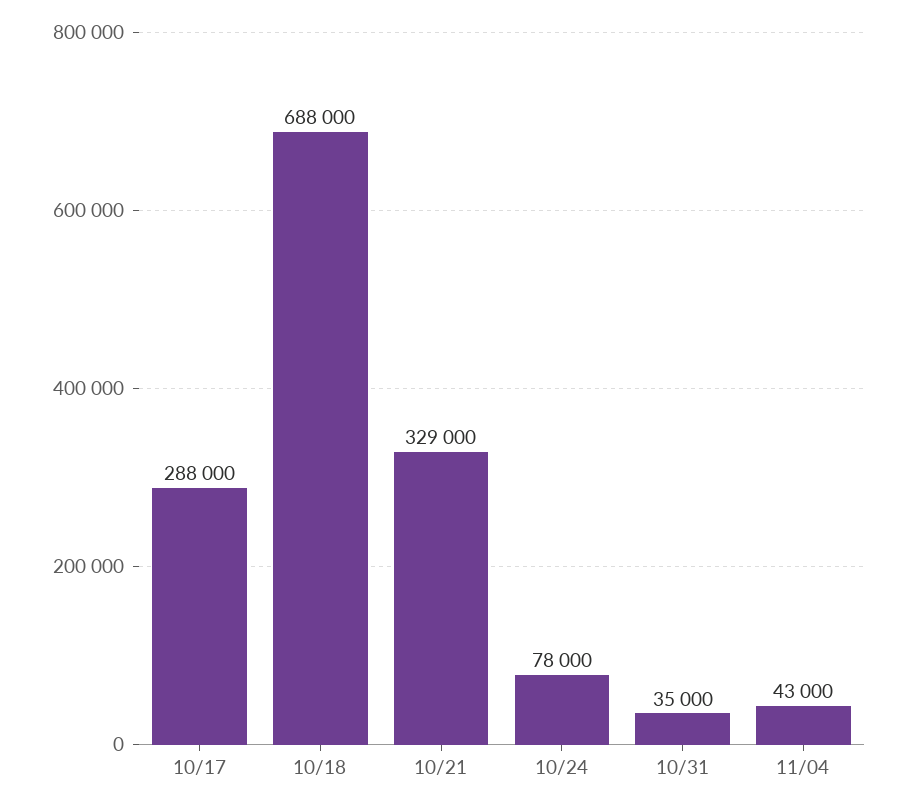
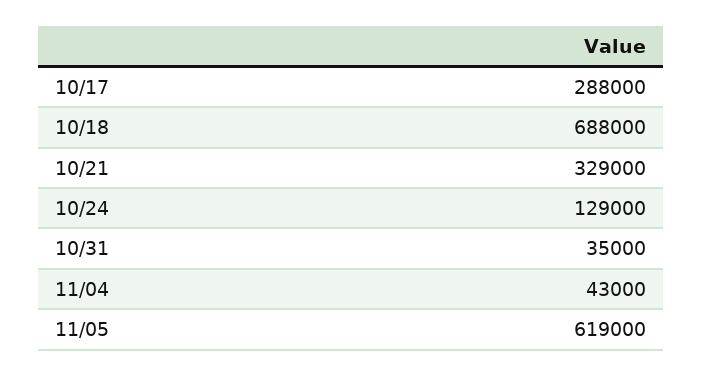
10/24: 78000 -> 129000
11/05: none -> 619000

